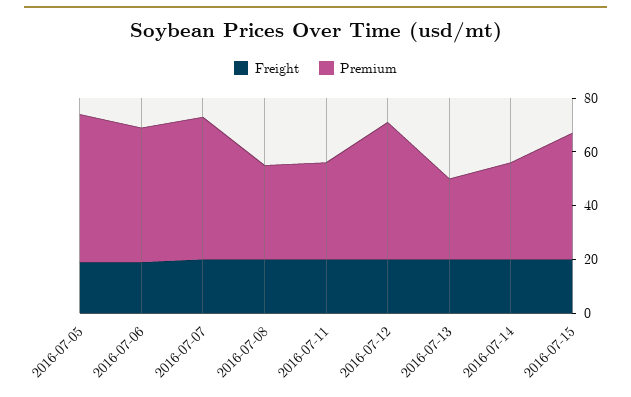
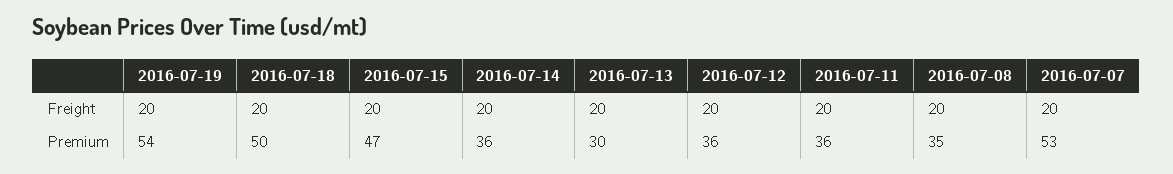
Freight, 2016-07-05: 20 -> none
Premium, 2016-07-05: 55 -> none
Freight, 2016-07-06: 20 -> none
Premium, 2016-07-06: 50 -> none
Premium, 2016-07-12: 50 -> 36
Freight, 2016-07-19: none -> 20
Freight, 2016-07-18: none -> 20
Premium, 2016-07-19: none -> 54
Premium, 2016-07-18: none -> 50

